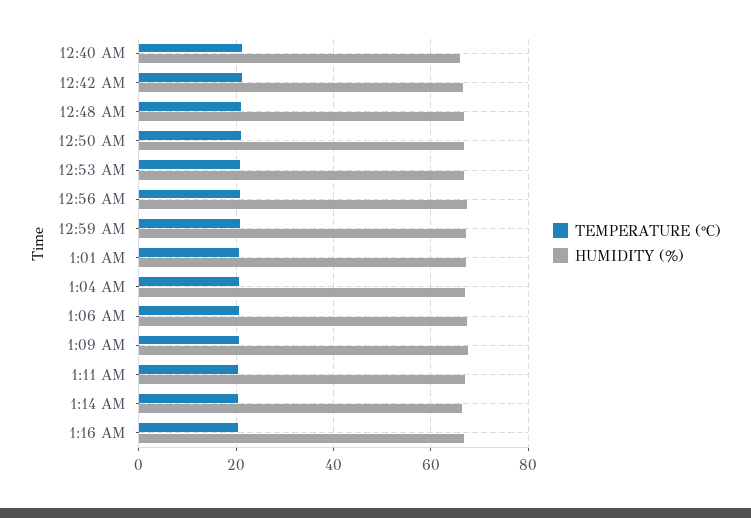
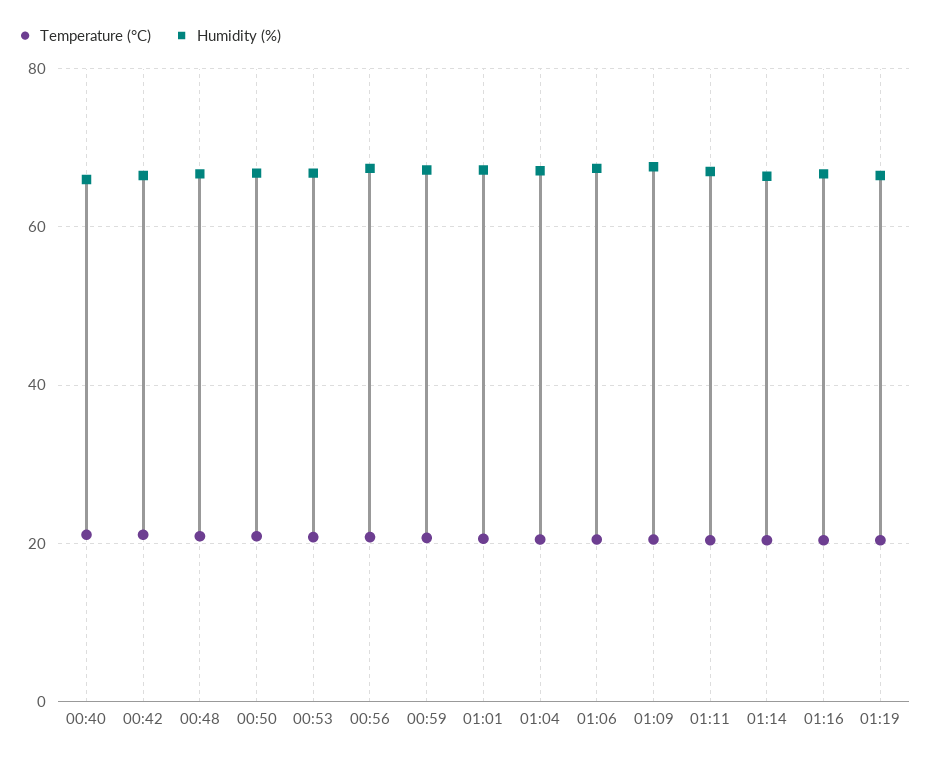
TEMPERATURE (°C), 01:19: none -> 20
HUMIDITY (%), 01:19: none -> 66

